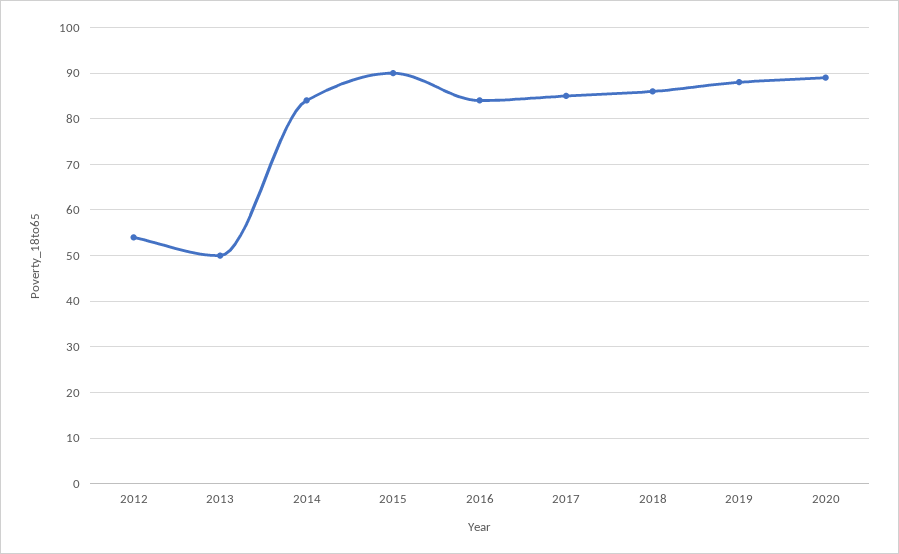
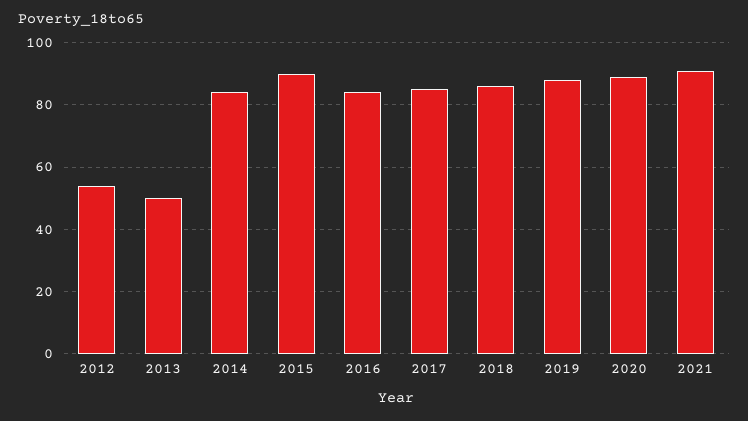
2021: none -> 90

